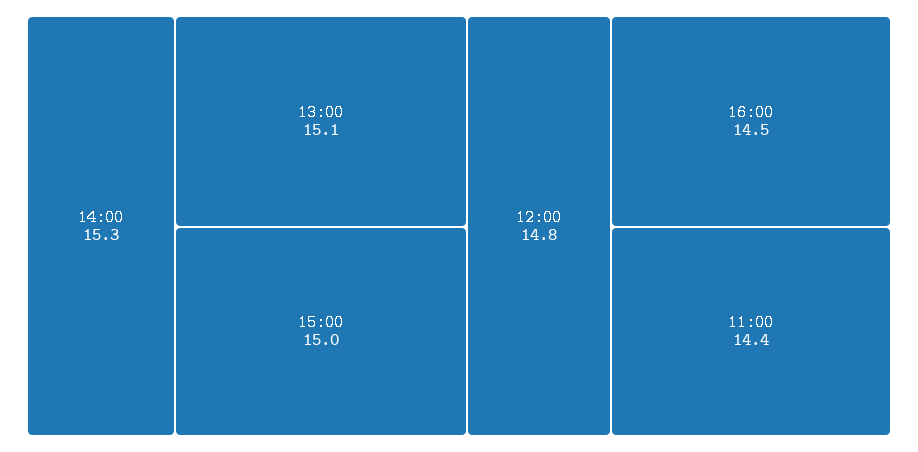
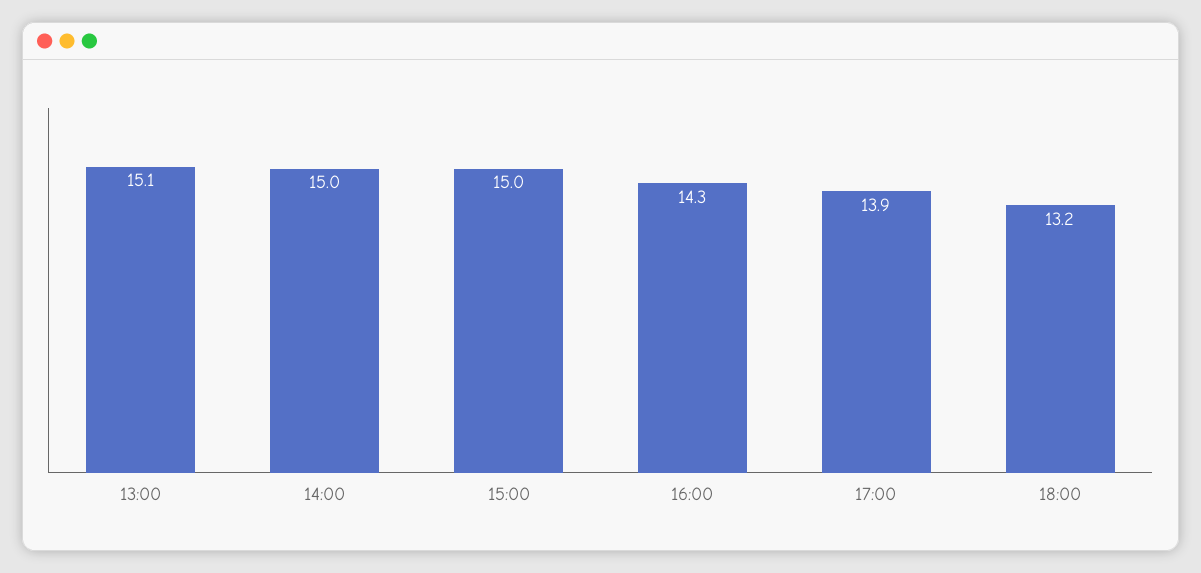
14:00: 15.3 -> 15
12:00: 14.8 -> none
16:00: 14.5 -> 14.3
11:00: 14.4 -> none
17:00: none -> 13.9
18:00: none -> 13.2

